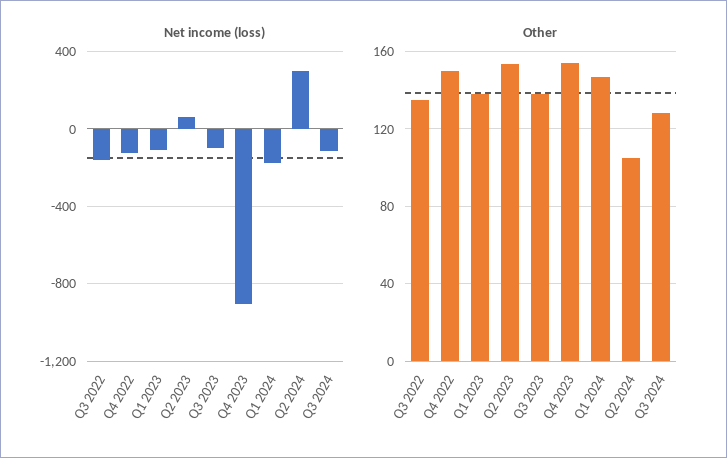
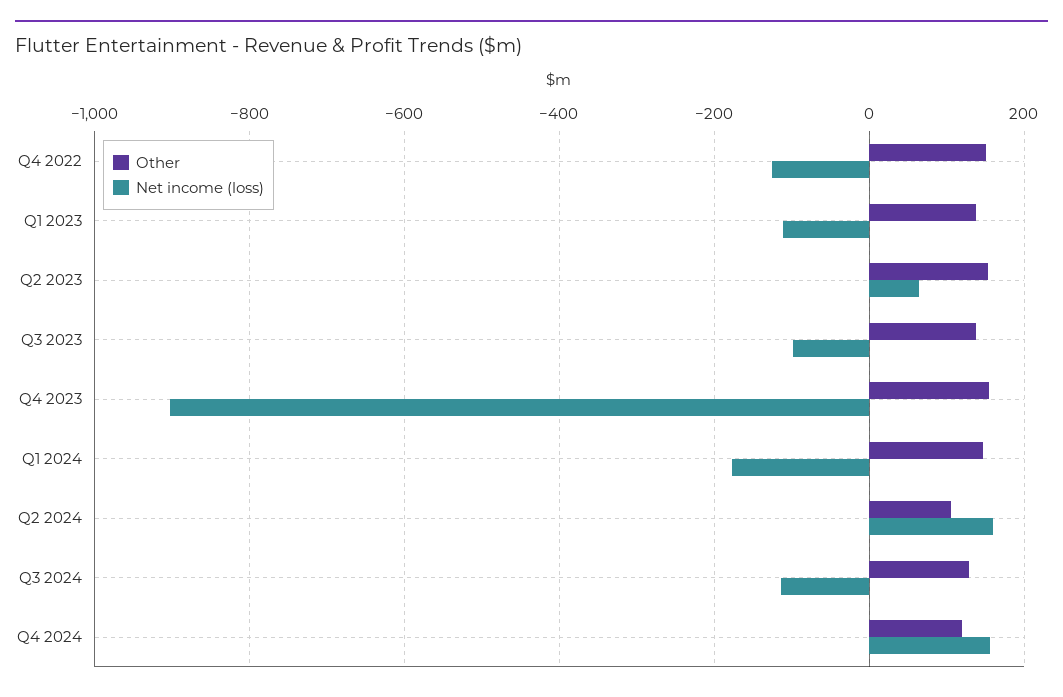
Net income (loss), Q3 2022: -150 -> none
Net income (loss), Q2 2024: 300 -> 160
Other, Q3 2022: 135 -> none
Other, Q4 2024: none -> 120
Net income (loss), Q4 2024: none -> 160

